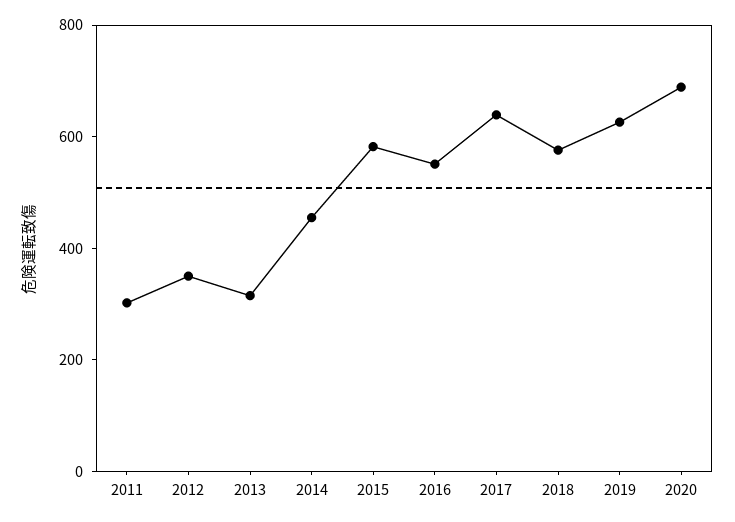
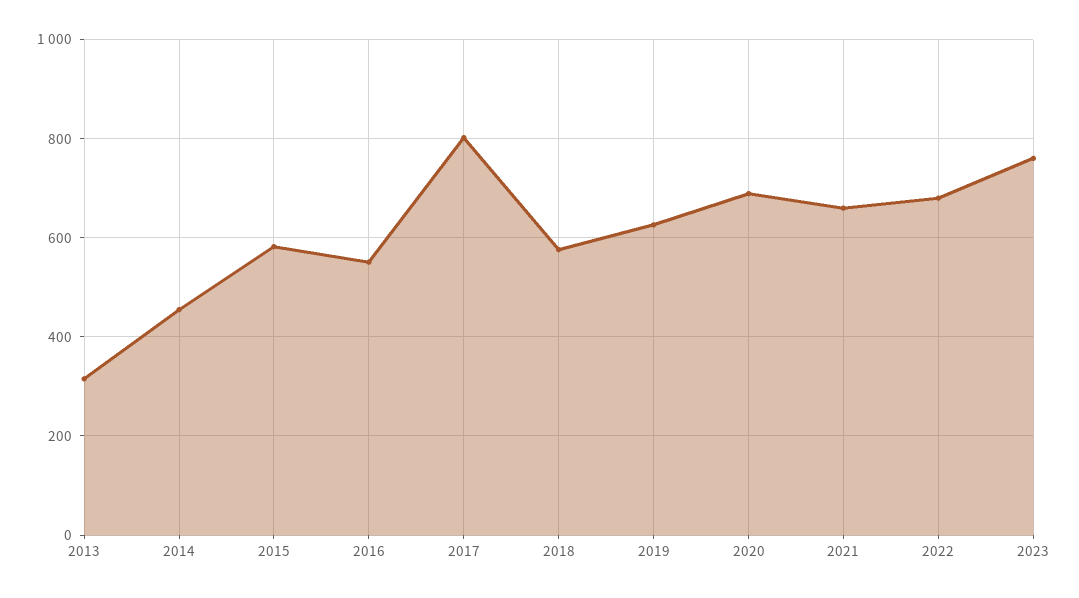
2011: 300 -> none
2012: 350 -> none
2017: 650 -> 800
2021: none -> 660
2022: none -> 680
2023: none -> 760

